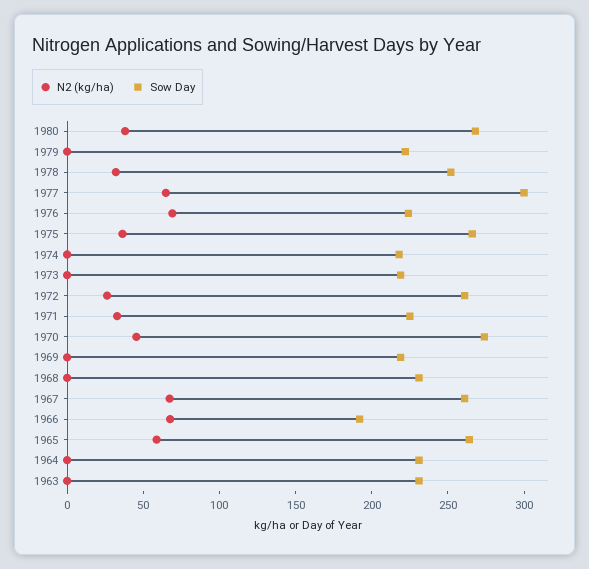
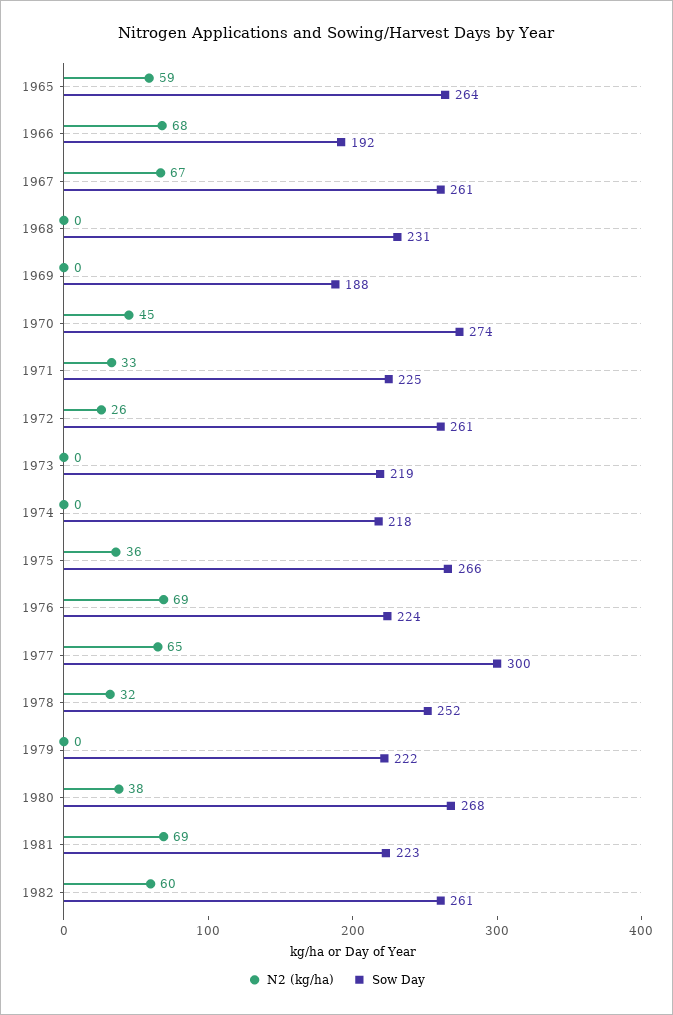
Sow Day, 1969: 220 -> 188
N2 (kg/ha), 1964: 0 -> none
Sow Day, 1964: 230 -> none
N2 (kg/ha), 1963: 0 -> none
Sow Day, 1963: 230 -> none
N2 (kg/ha), 1981: none -> 69
Sow Day, 1981: none -> 223
N2 (kg/ha), 1982: none -> 60
Sow Day, 1982: none -> 261

